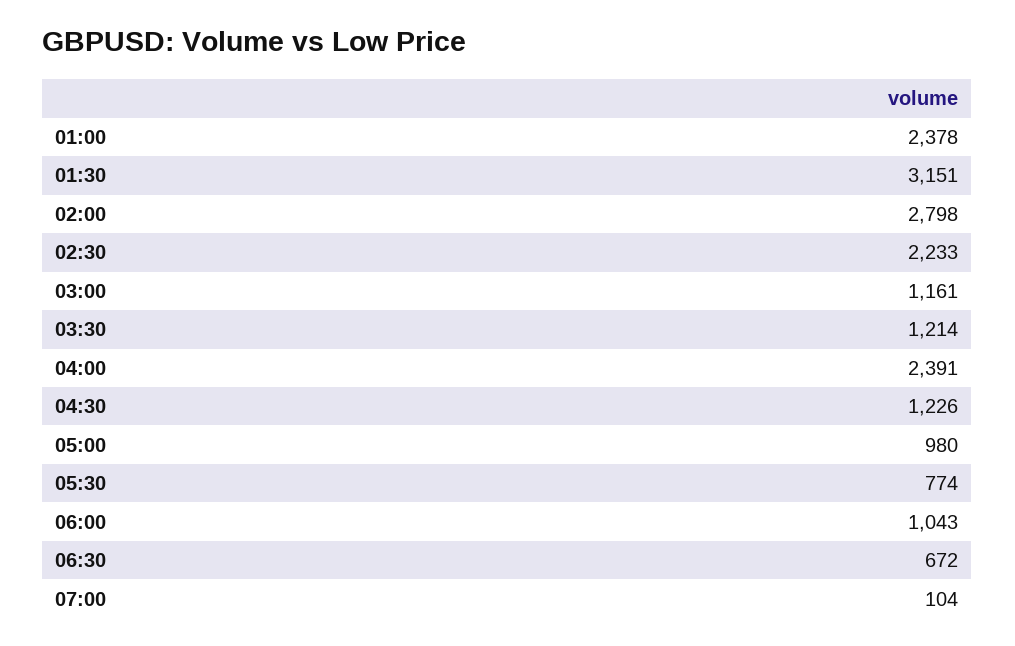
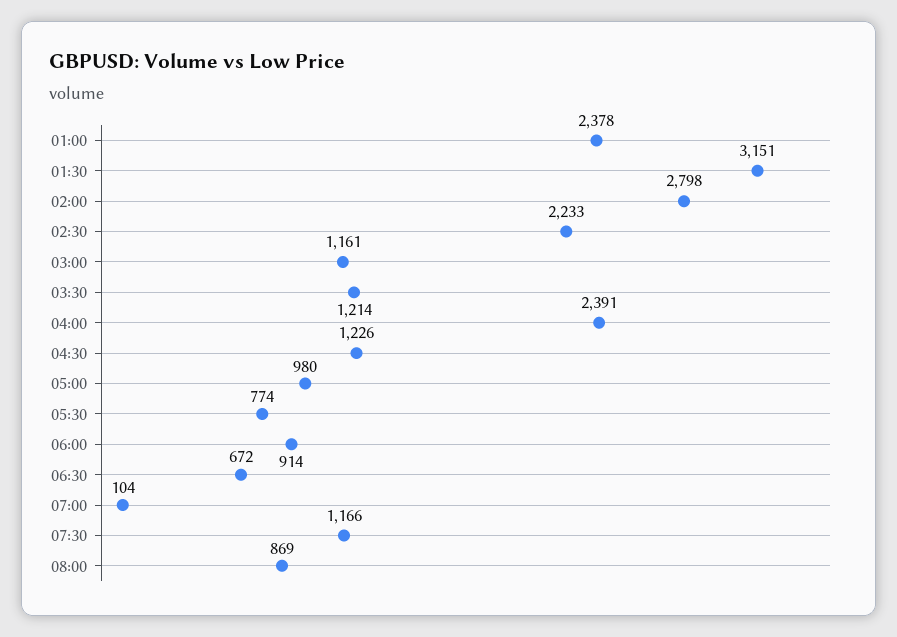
06:00: 1043 -> 914
07:30: none -> 1166
08:00: none -> 869

